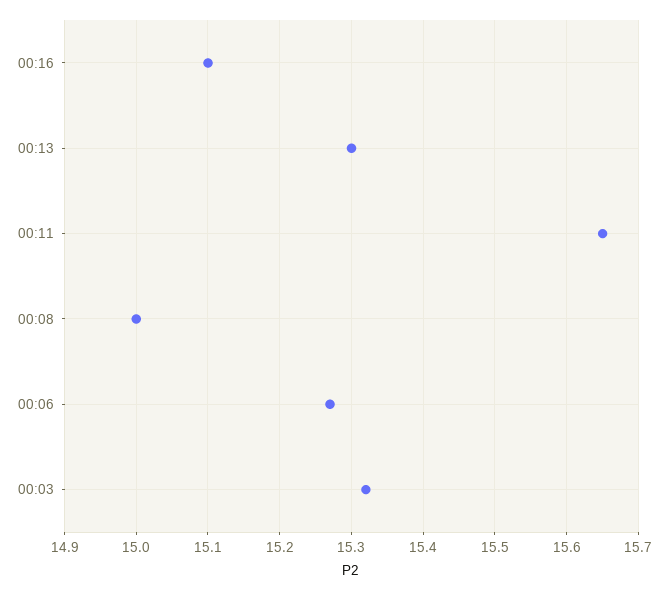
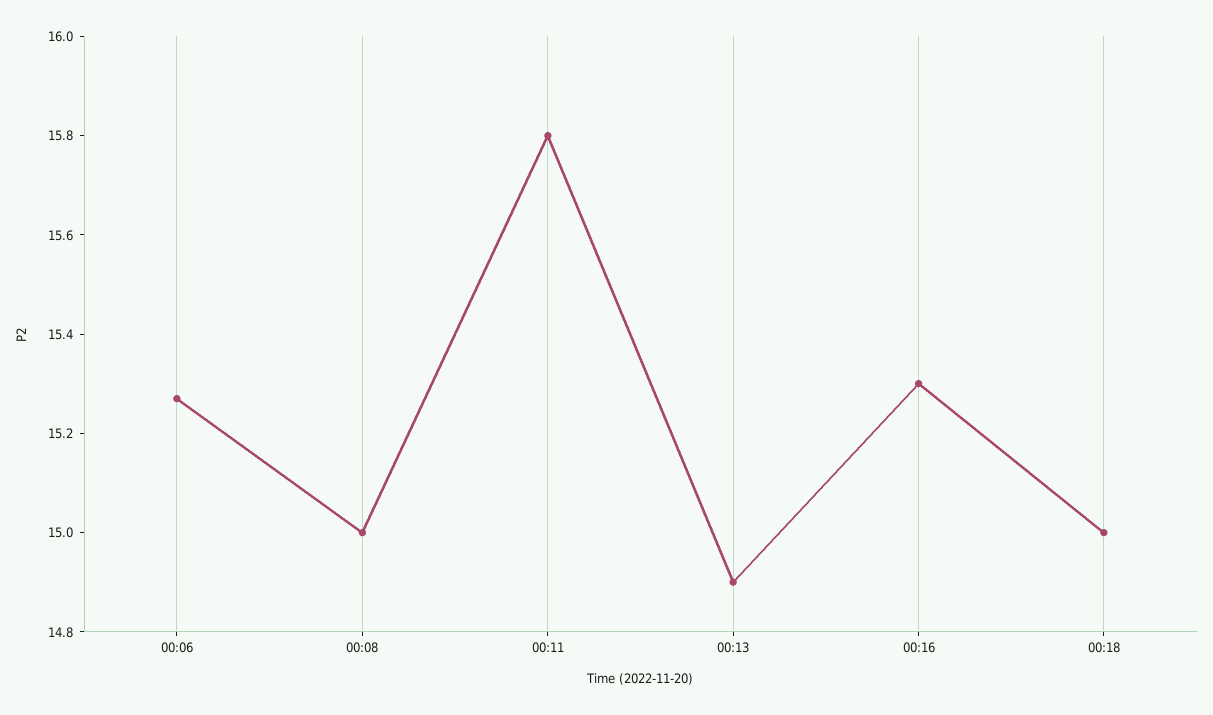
00:16: 15.1 -> 15.3
00:13: 15.3 -> 14.9
00:11: 15.65 -> 15.8
00:03: 15.32 -> none
00:18: none -> 15

